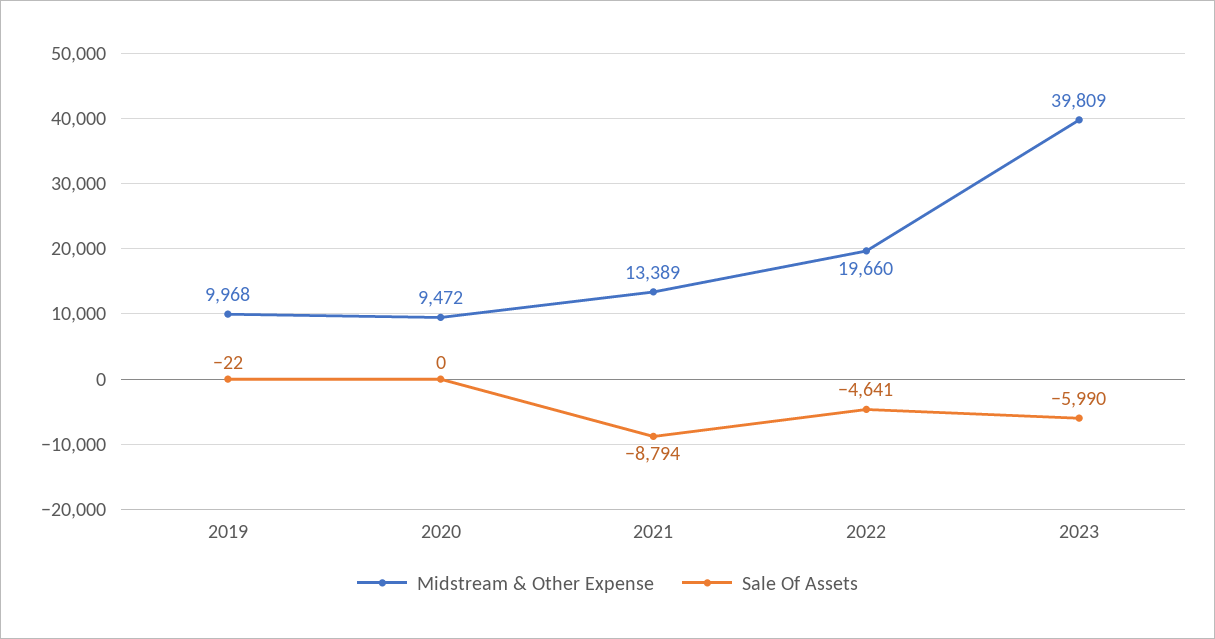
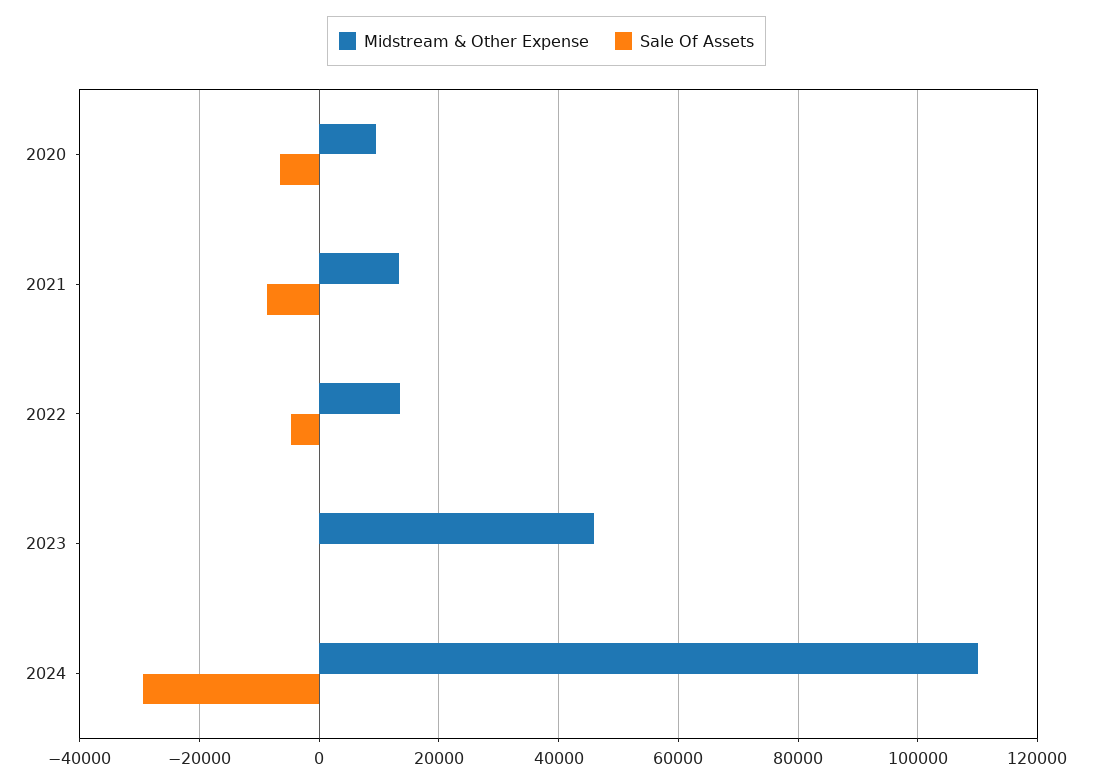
Midstream & Other Expense, 2019: 9968 -> none
Sale Of Assets, 2019: -22 -> none
Sale Of Assets, 2020: 0 -> -6000
Midstream & Other Expense, 2022: 19660 -> 14000
Midstream & Other Expense, 2023: 39809 -> 46000
Sale Of Assets, 2023: -5990 -> 0
Midstream & Other Expense, 2024: none -> 110000
Sale Of Assets, 2024: none -> -30000

